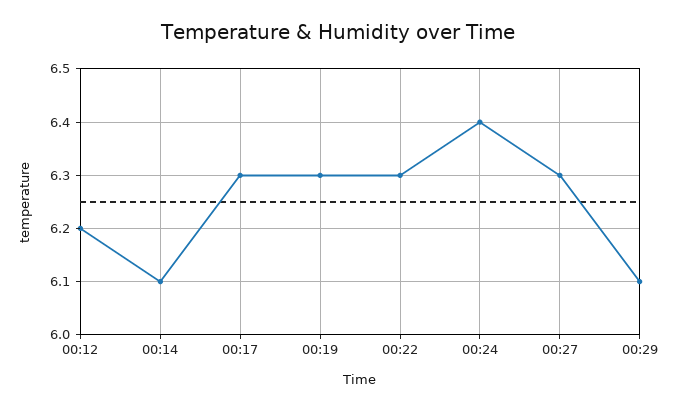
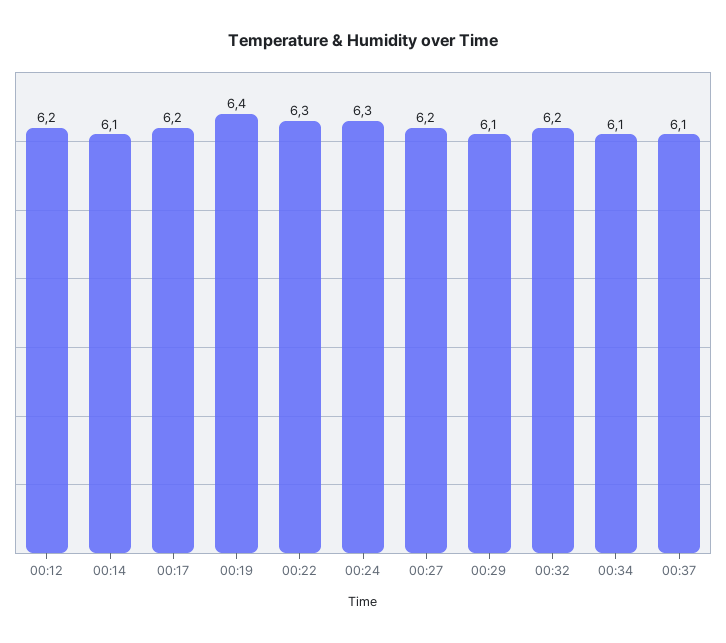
00:17: 6.3 -> 6.2
00:19: 6.3 -> 6.4
00:24: 6.4 -> 6.3
00:27: 6.3 -> 6.2
00:32: none -> 6.2
00:34: none -> 6.1
00:37: none -> 6.1

